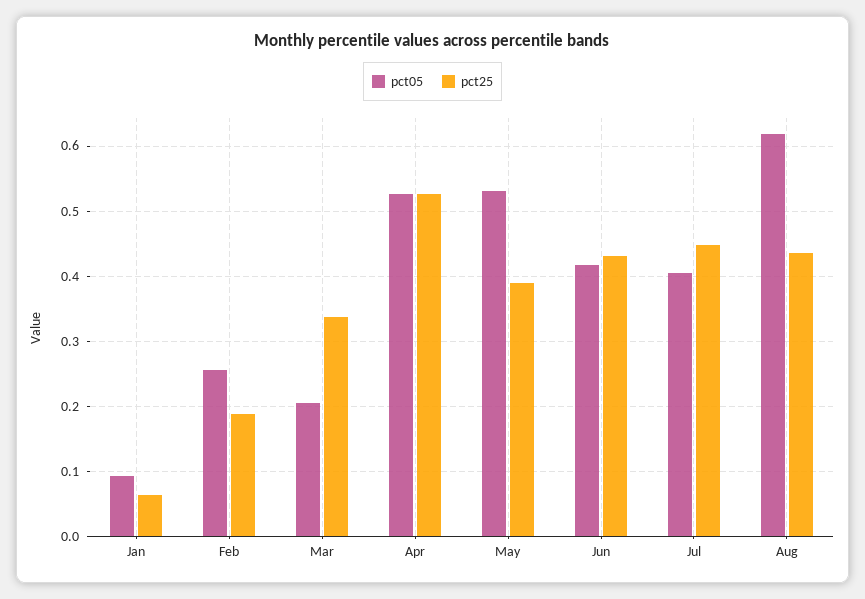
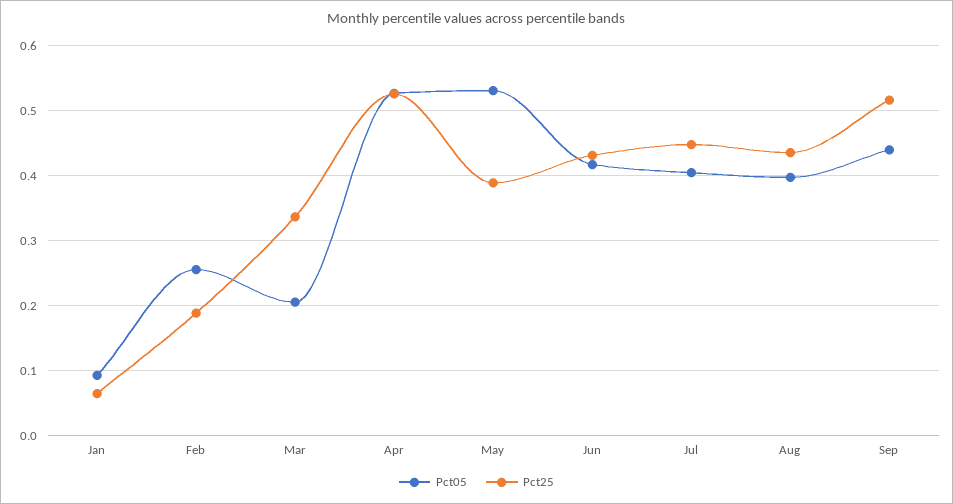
pct05, Aug: 0.62 -> 0.4
pct05, Sep: none -> 0.44
pct25, Sep: none -> 0.52

